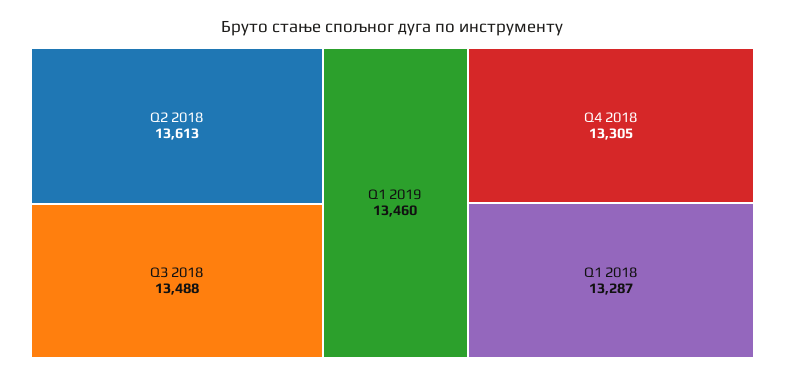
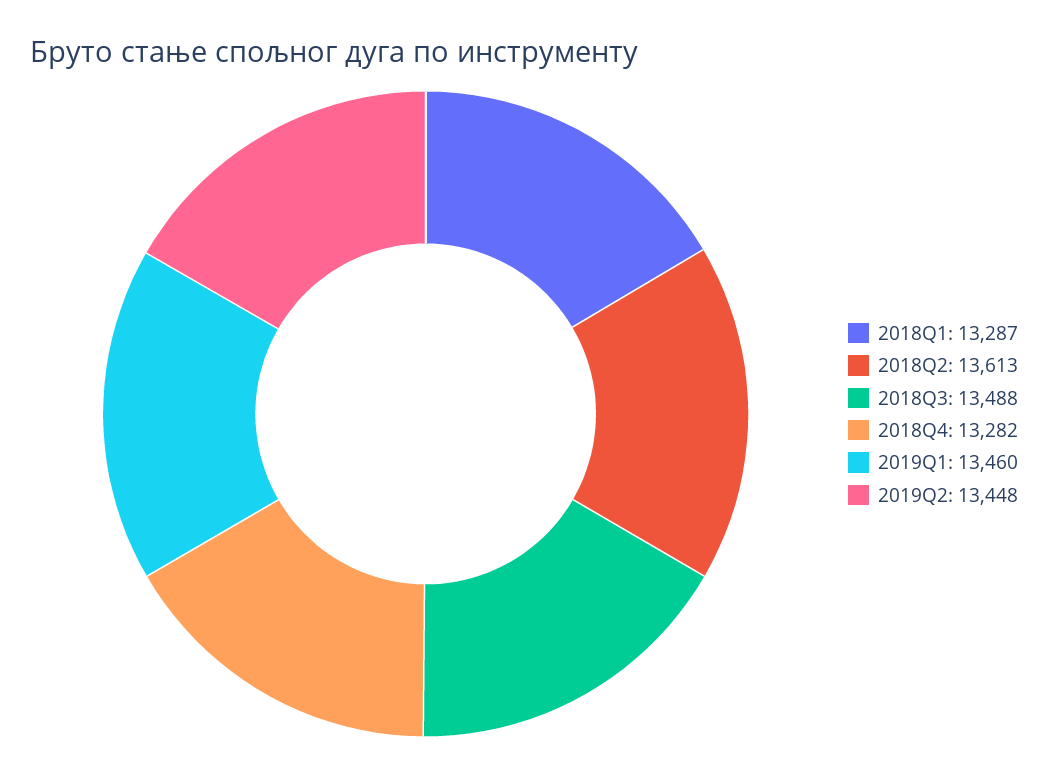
Q4 2018: 13305 -> 13282
2019Q2: none -> 13448

